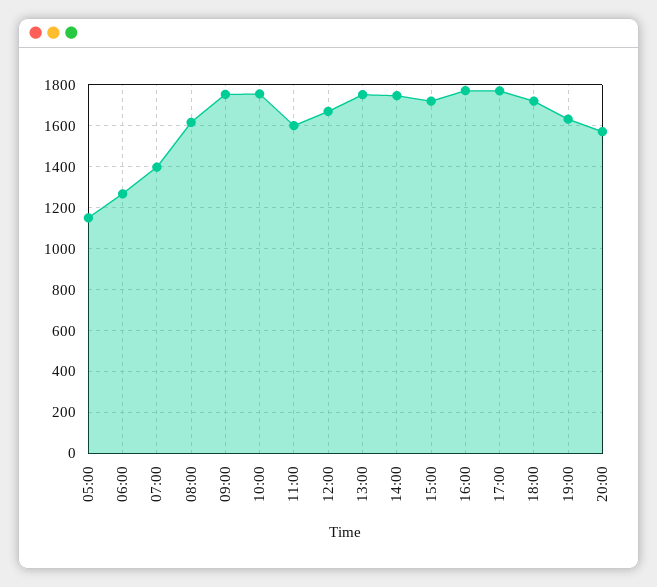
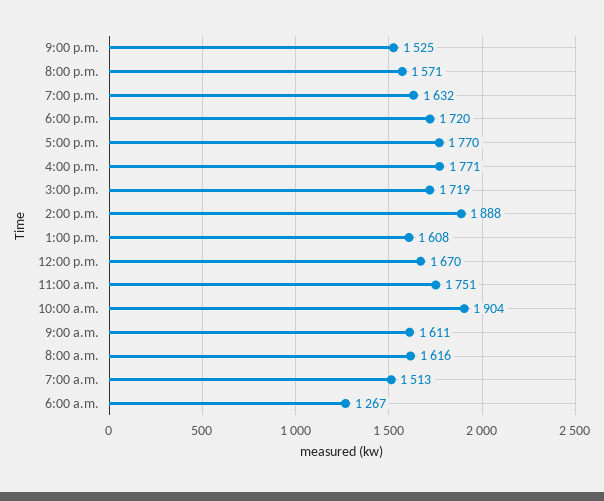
05:00: 1150 -> none
07:00: 1400 -> 1513
09:00: 1750 -> 1611
10:00: 1750 -> 1904
11:00: 1600 -> 1751
13:00: 1750 -> 1608
14:00: 1750 -> 1888
9:00 p.m.: none -> 1525

